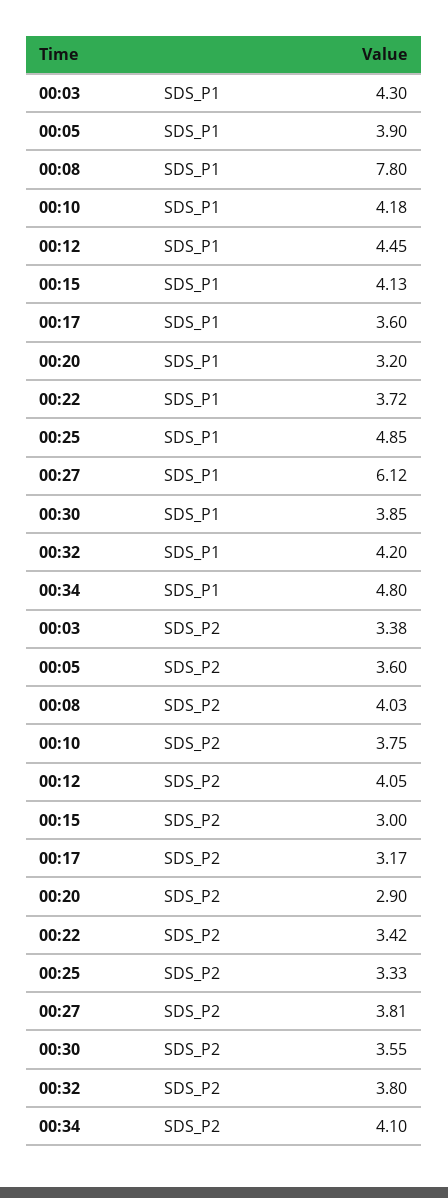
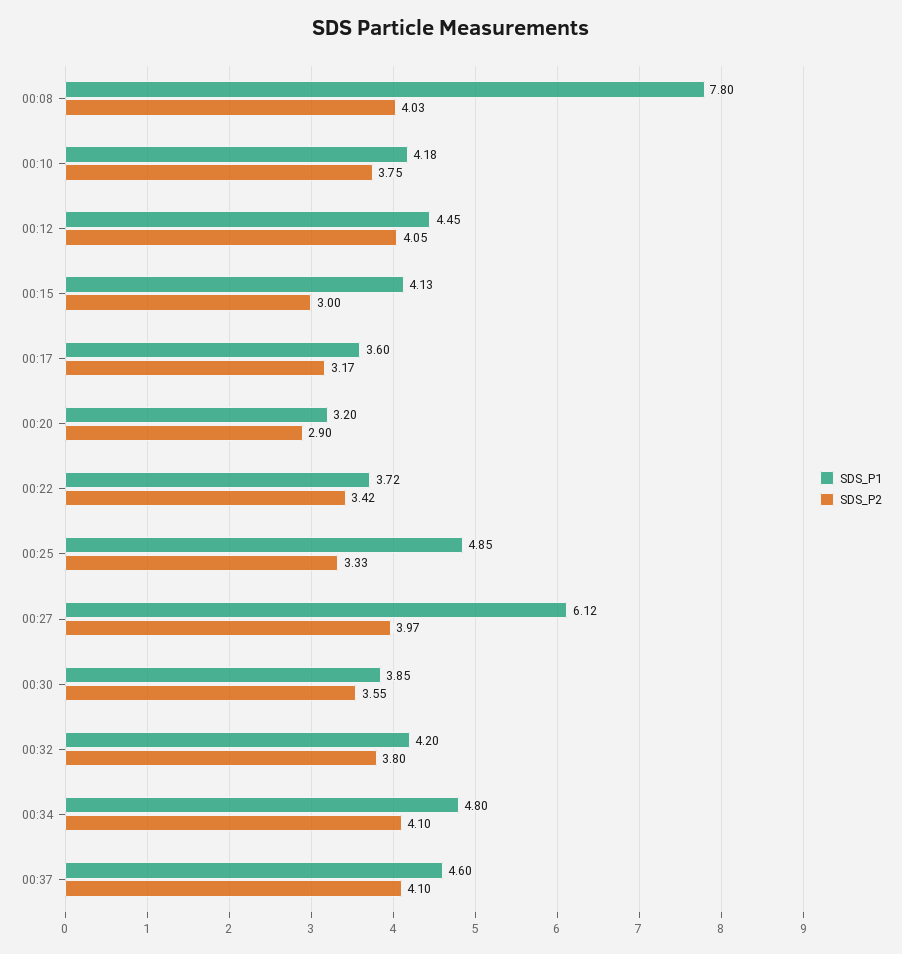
SDS_P1, 00:03: 4.3 -> none
SDS_P1, 00:05: 3.9 -> none
SDS_P2, 00:03: 3.38 -> none
SDS_P2, 00:05: 3.6 -> none
SDS_P2, 00:27: 3.81 -> 3.97
SDS_P1, 00:37: none -> 4.6
SDS_P2, 00:37: none -> 4.1

